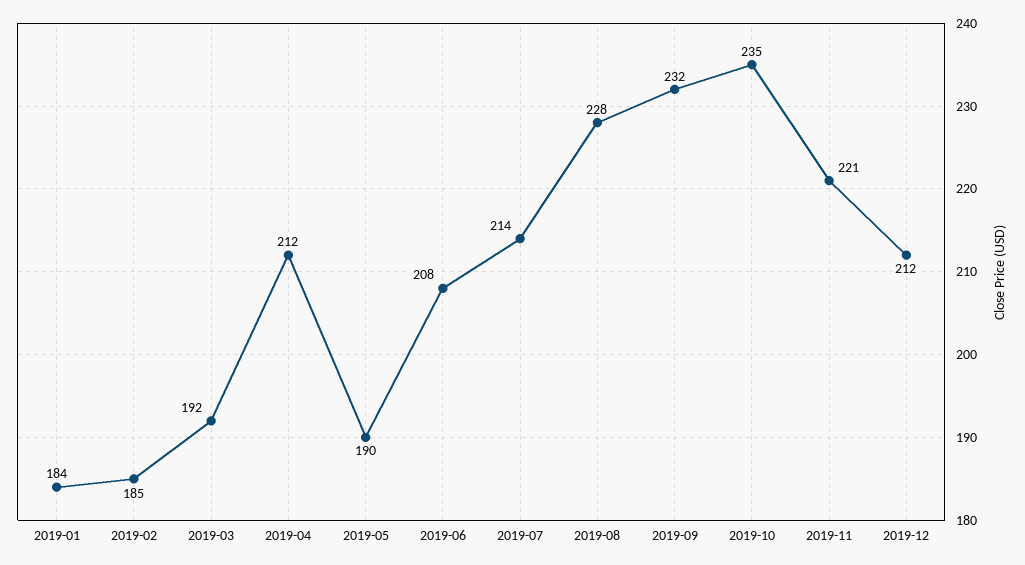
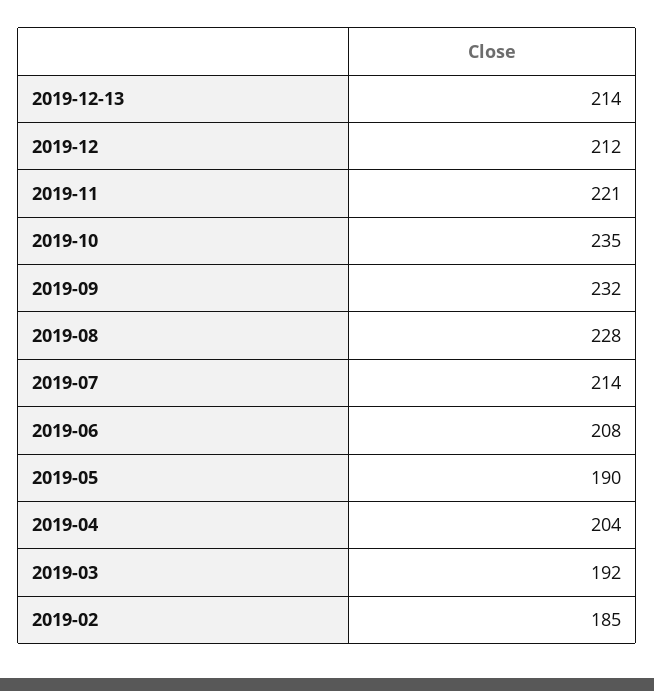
2019-01: 184 -> none
2019-04: 212 -> 204
2019-12-13: none -> 214

